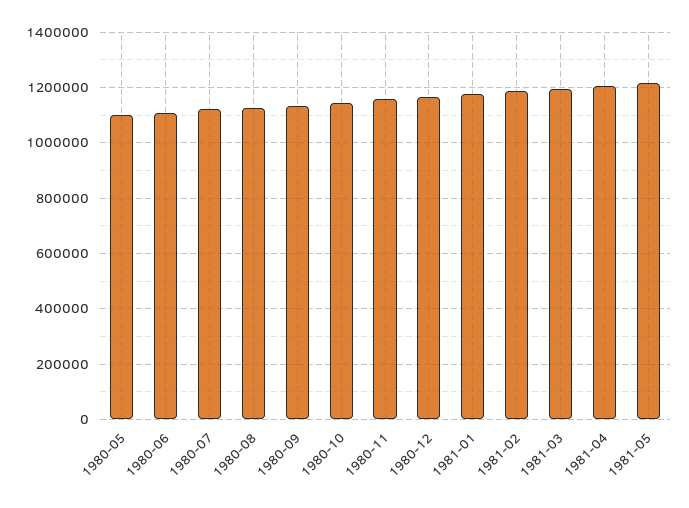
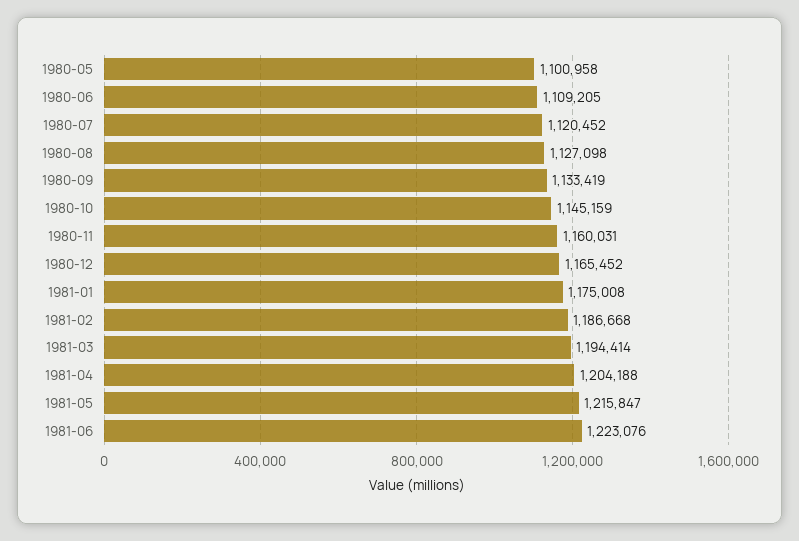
1981-06: none -> 1223076

